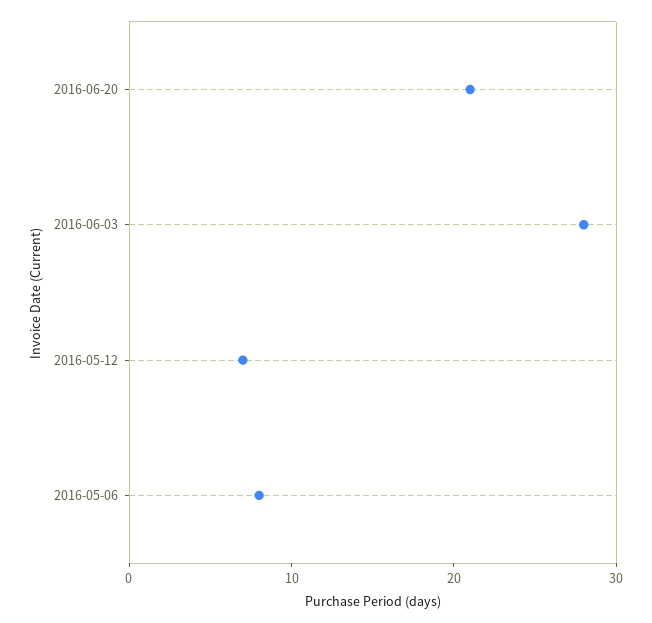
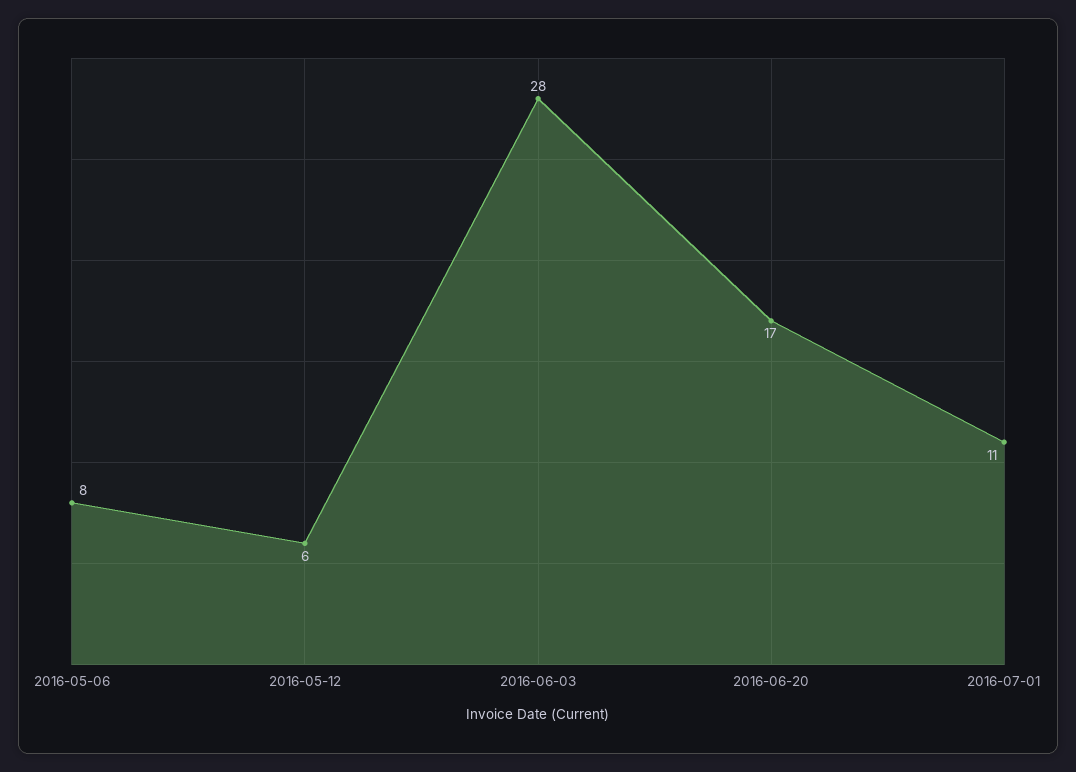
2016-06-20: 21 -> 17
2016-05-12: 7 -> 6
2016-07-01: none -> 11

